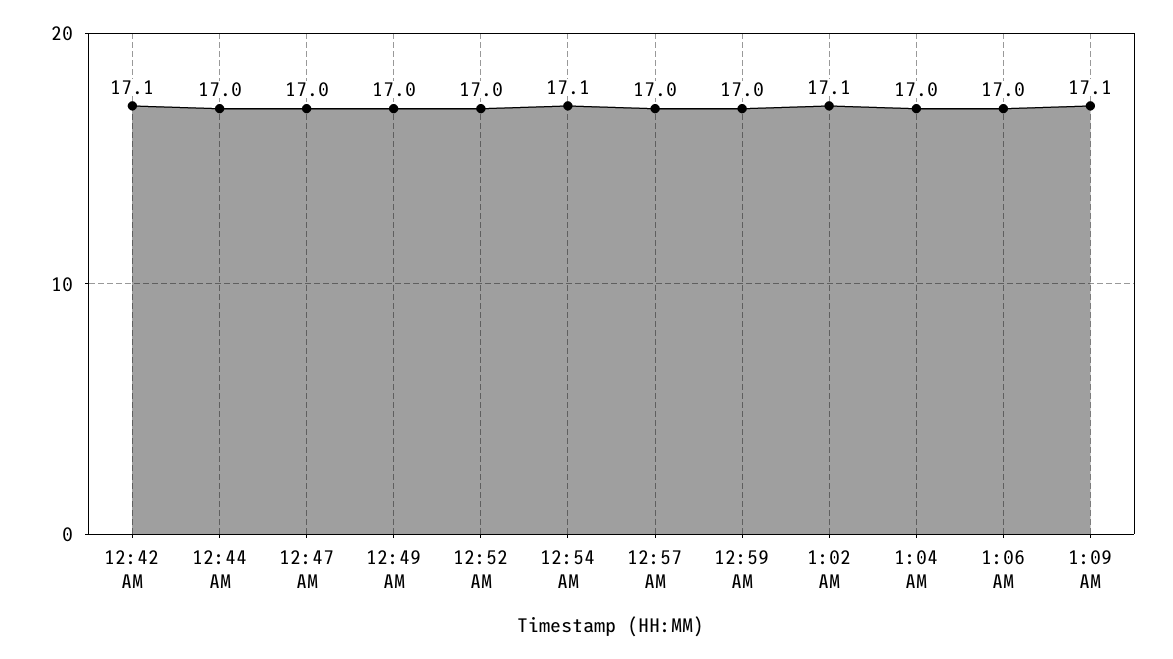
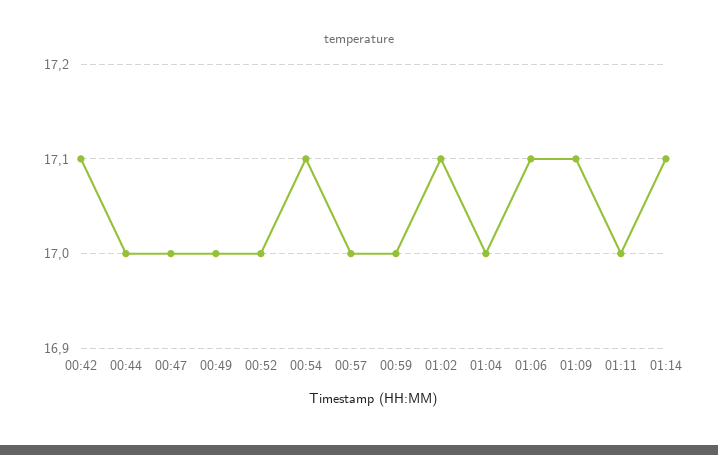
1:06 AM: 17 -> 17.1
01:11: none -> 17
01:14: none -> 17.1

